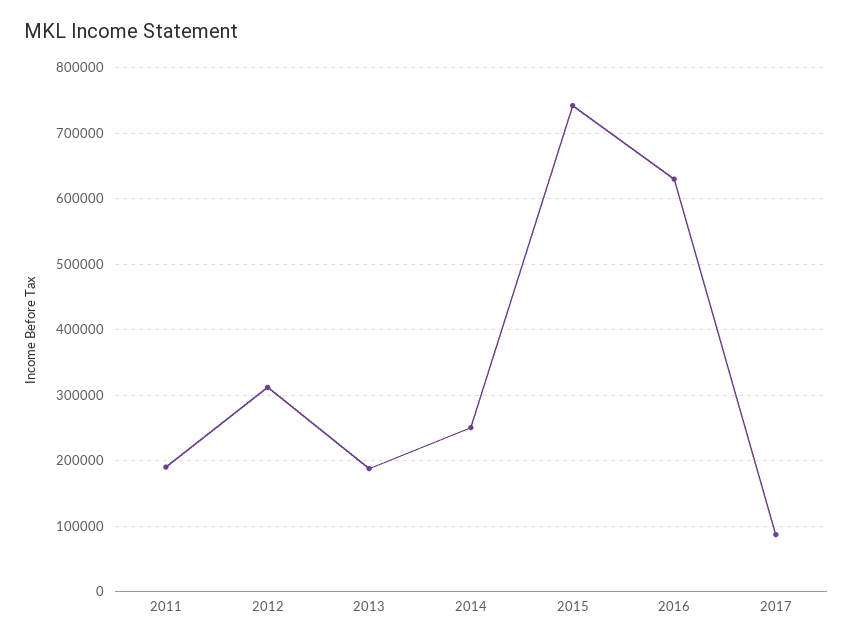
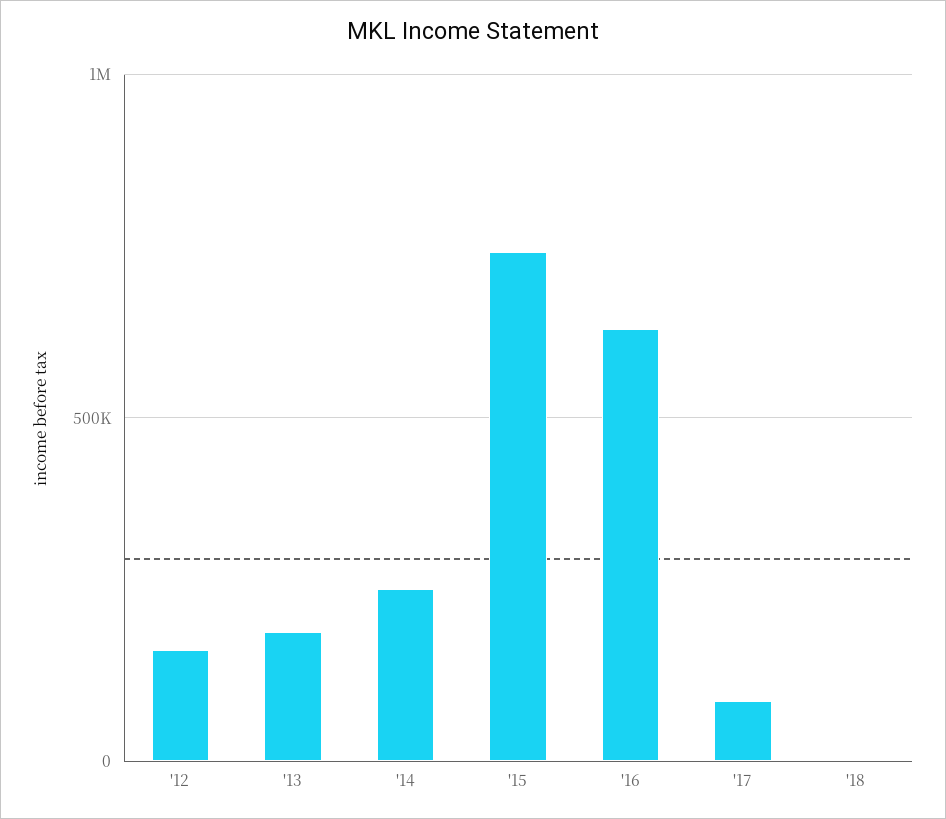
2011: 190000 -> none
2012: 310000 -> 150000
'18: none -> 0

